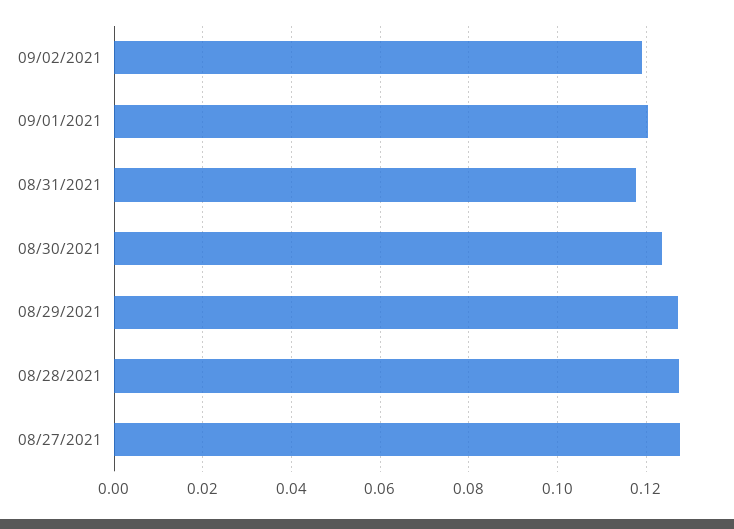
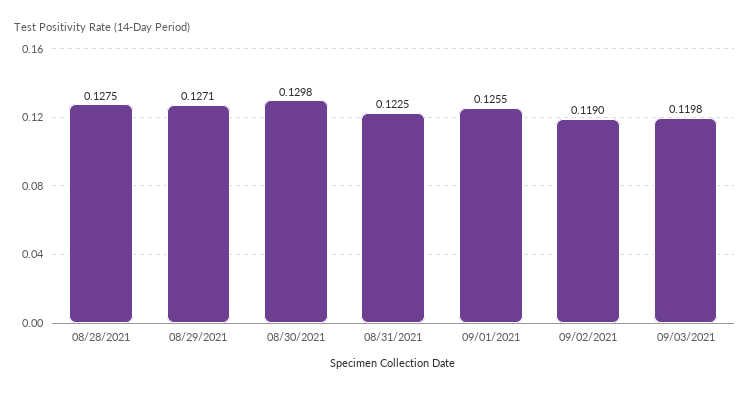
09/01/2021: 0.12 -> 0.1255
08/31/2021: 0.118 -> 0.1225
08/30/2021: 0.124 -> 0.1298
08/27/2021: 0.128 -> none
09/03/2021: none -> 0.1198

